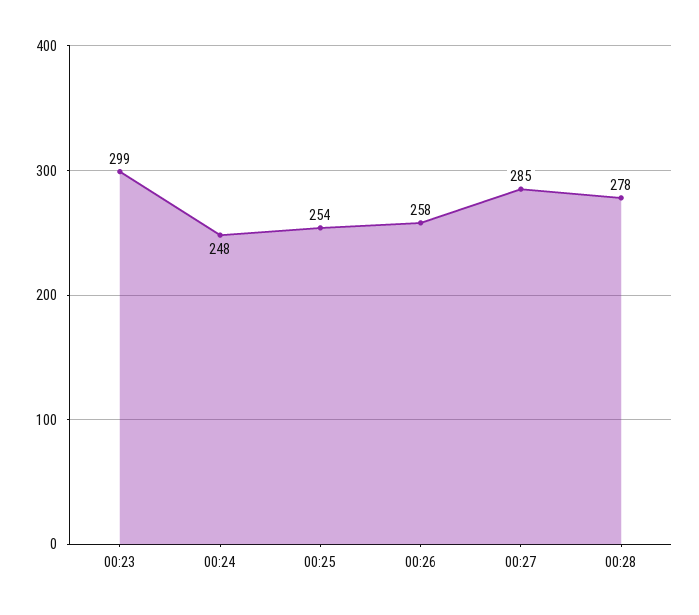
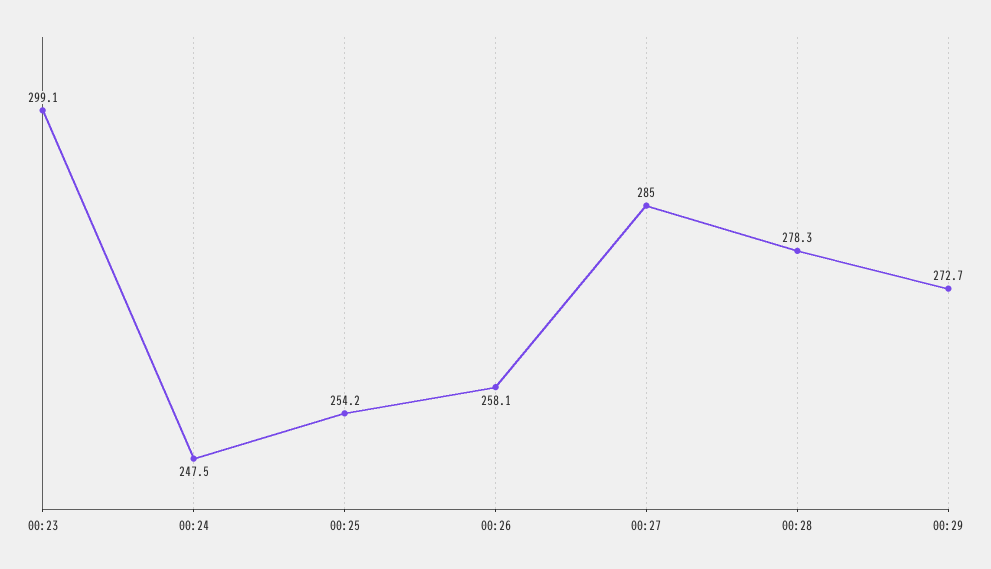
00:29: none -> 272.7

